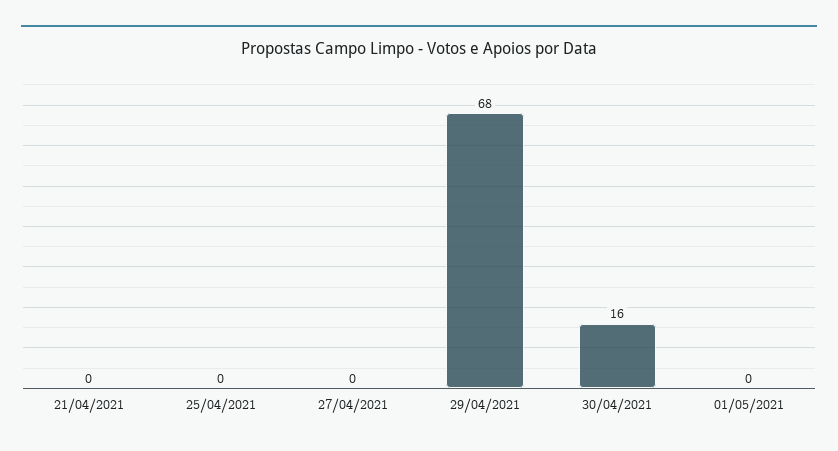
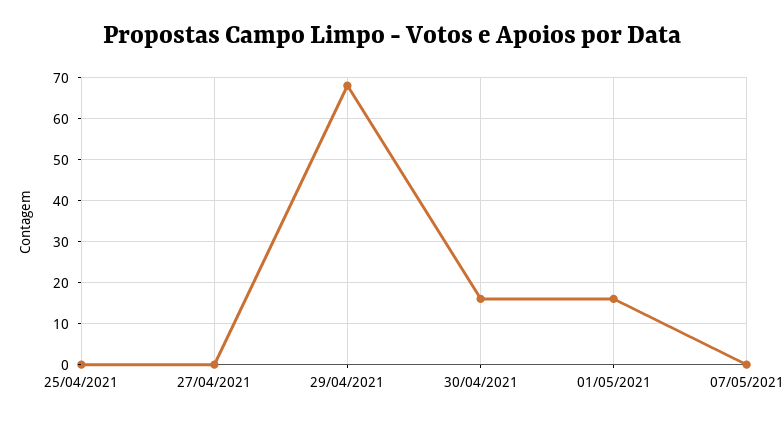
21/04/2021: 0 -> none
01/05/2021: 0 -> 15
07/05/2021: none -> 0

